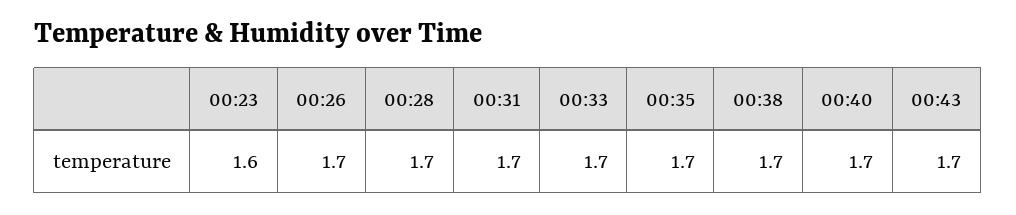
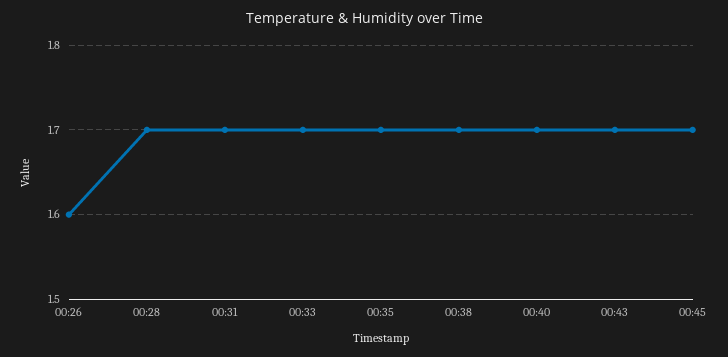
00:23: 1.6 -> none
00:26: 1.7 -> 1.6
00:45: none -> 1.7

